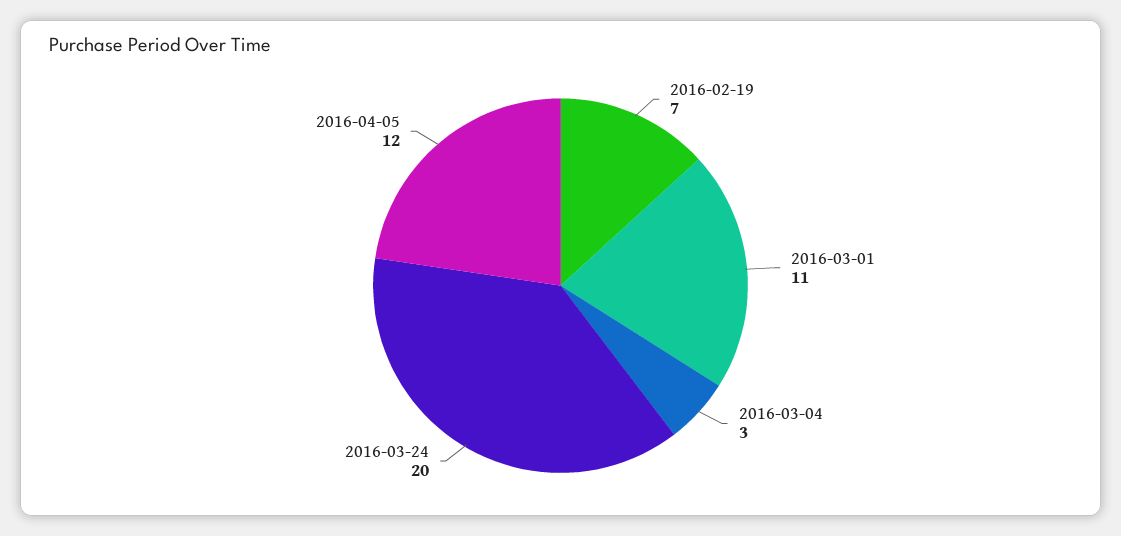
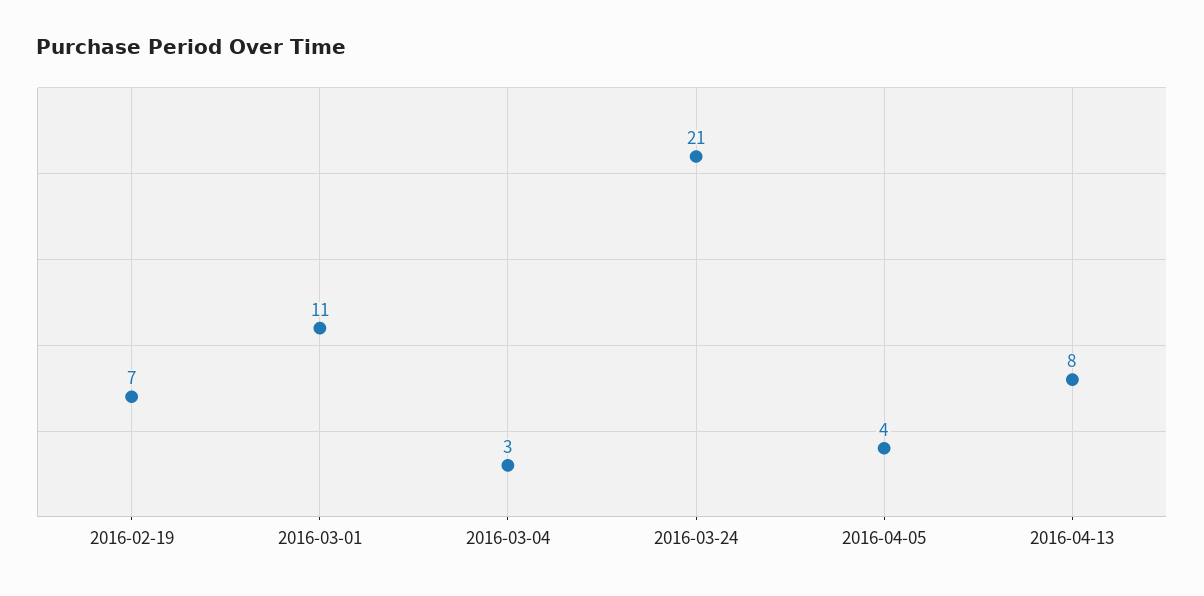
2016-03-24: 20 -> 21
2016-04-05: 12 -> 4
2016-04-13: none -> 8

